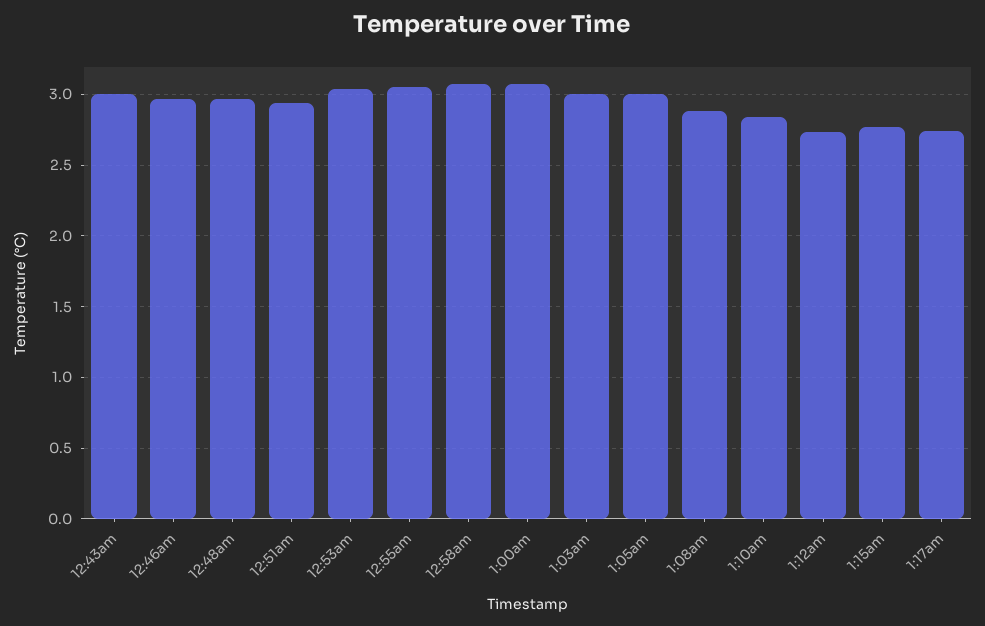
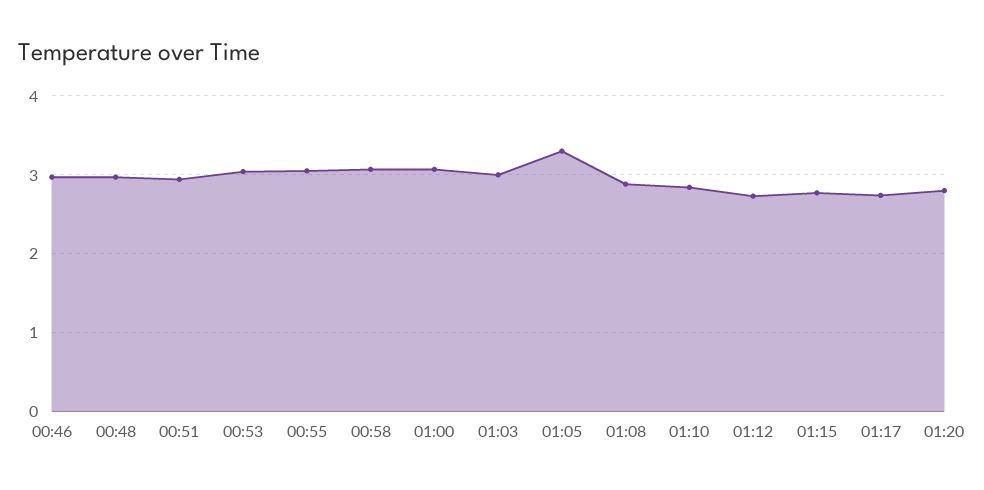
12:43am: 3 -> none
1:05am: 3 -> 3.3
01:20: none -> 2.8

